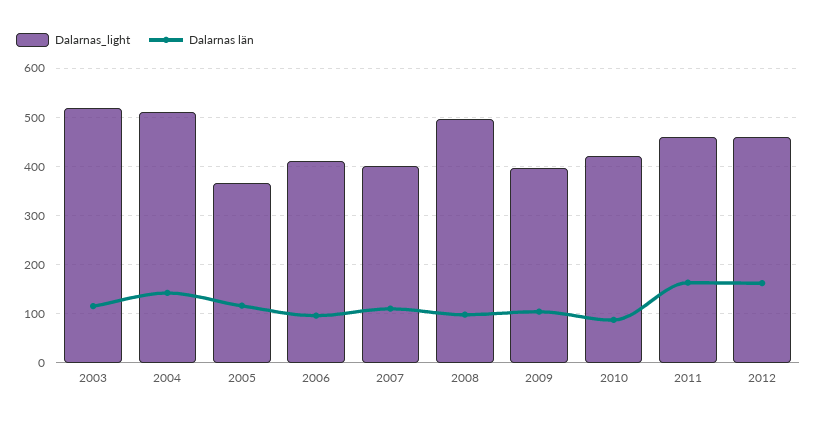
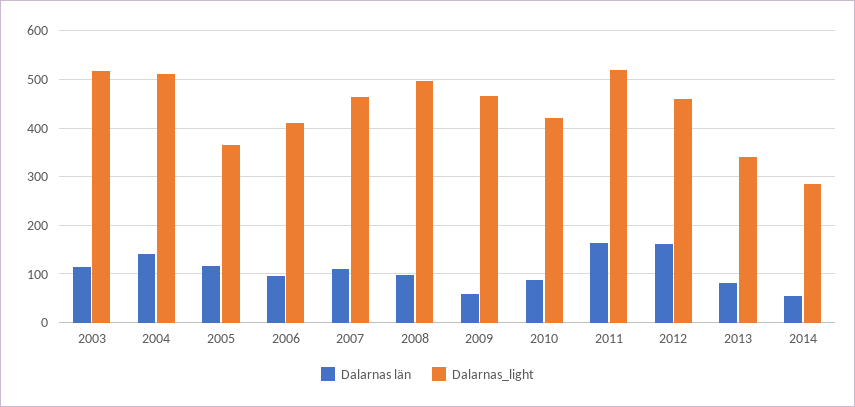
Dalarnas_light, 2007: 400 -> 460
Dalarnas_light, 2009: 400 -> 460
Dalarnas län, 2009: 100 -> 60
Dalarnas_light, 2011: 460 -> 520
Dalarnas län, 2013: none -> 80
Dalarnas_light, 2013: none -> 340
Dalarnas län, 2014: none -> 60
Dalarnas_light, 2014: none -> 280

